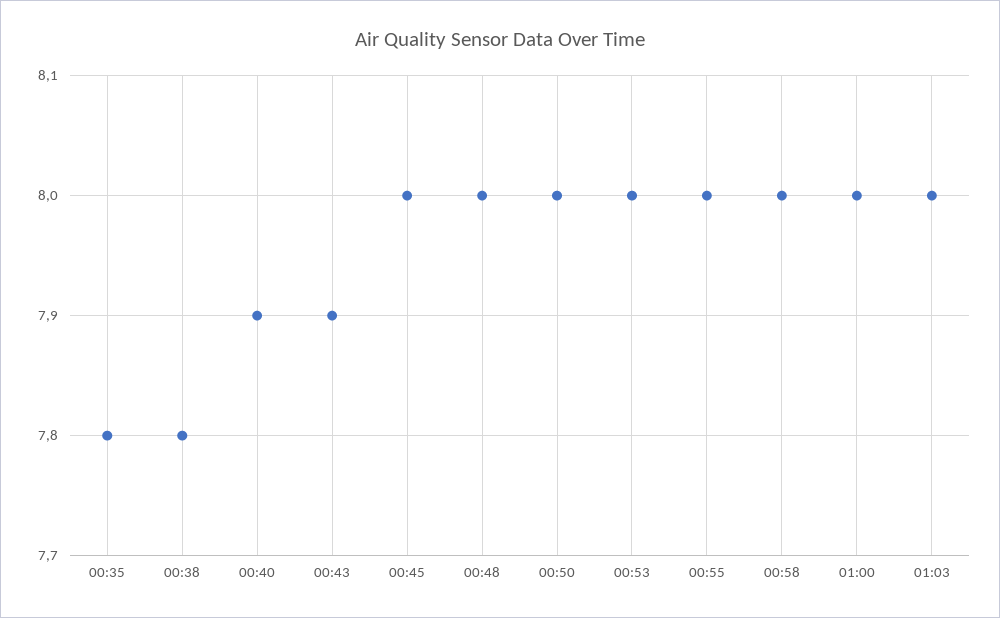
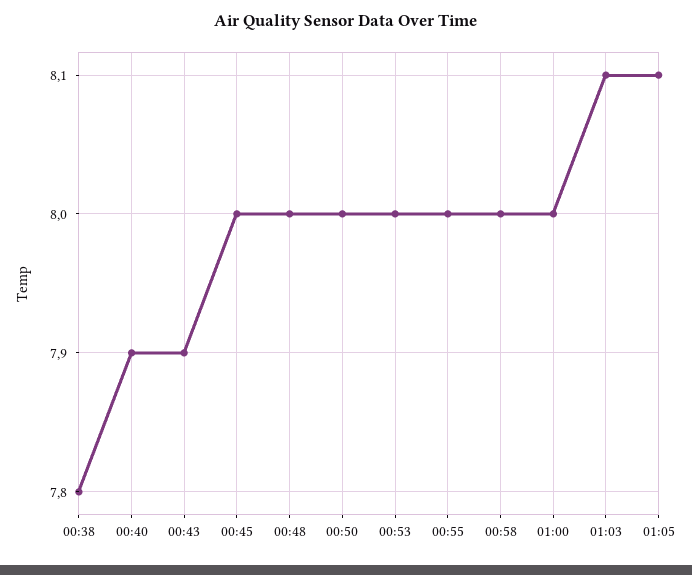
00:35: 7.8 -> none
01:03: 8 -> 8.1
01:05: none -> 8.1

